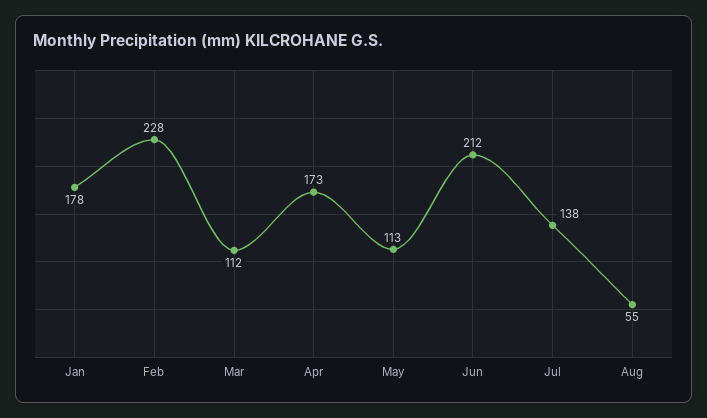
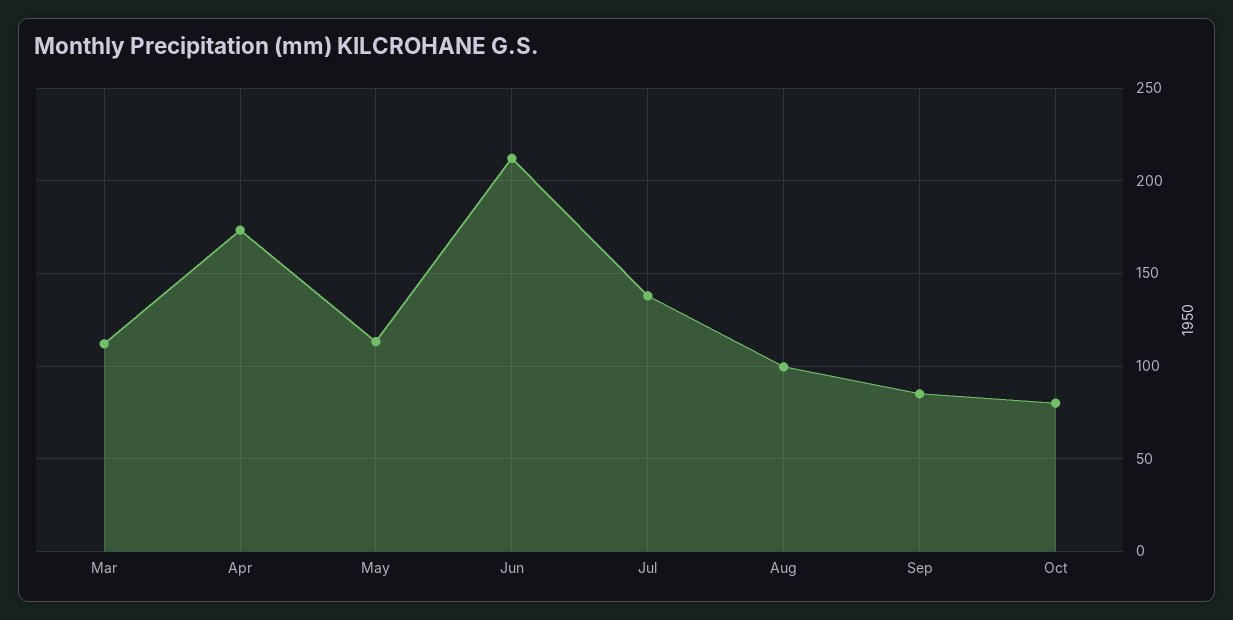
Jan: 178 -> none
Feb: 228 -> none
Aug: 55 -> 100
Sep: none -> 85
Oct: none -> 80

